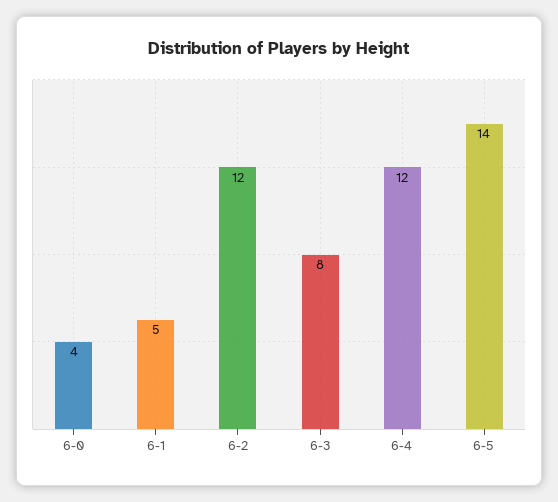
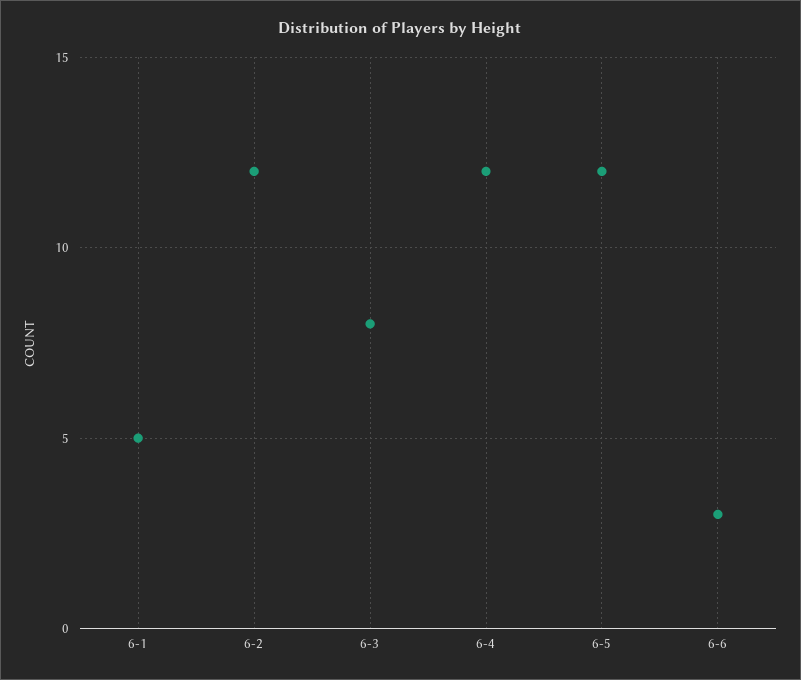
6-0: 4 -> none
6-5: 14 -> 12
6-6: none -> 3

